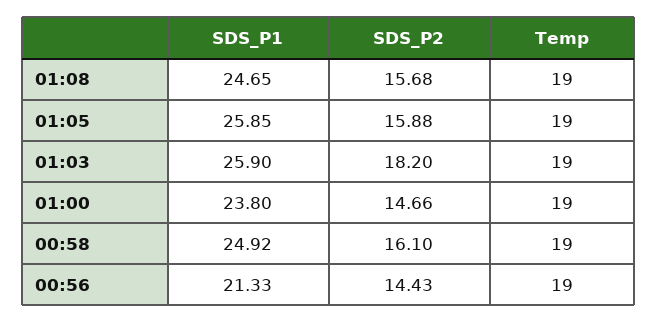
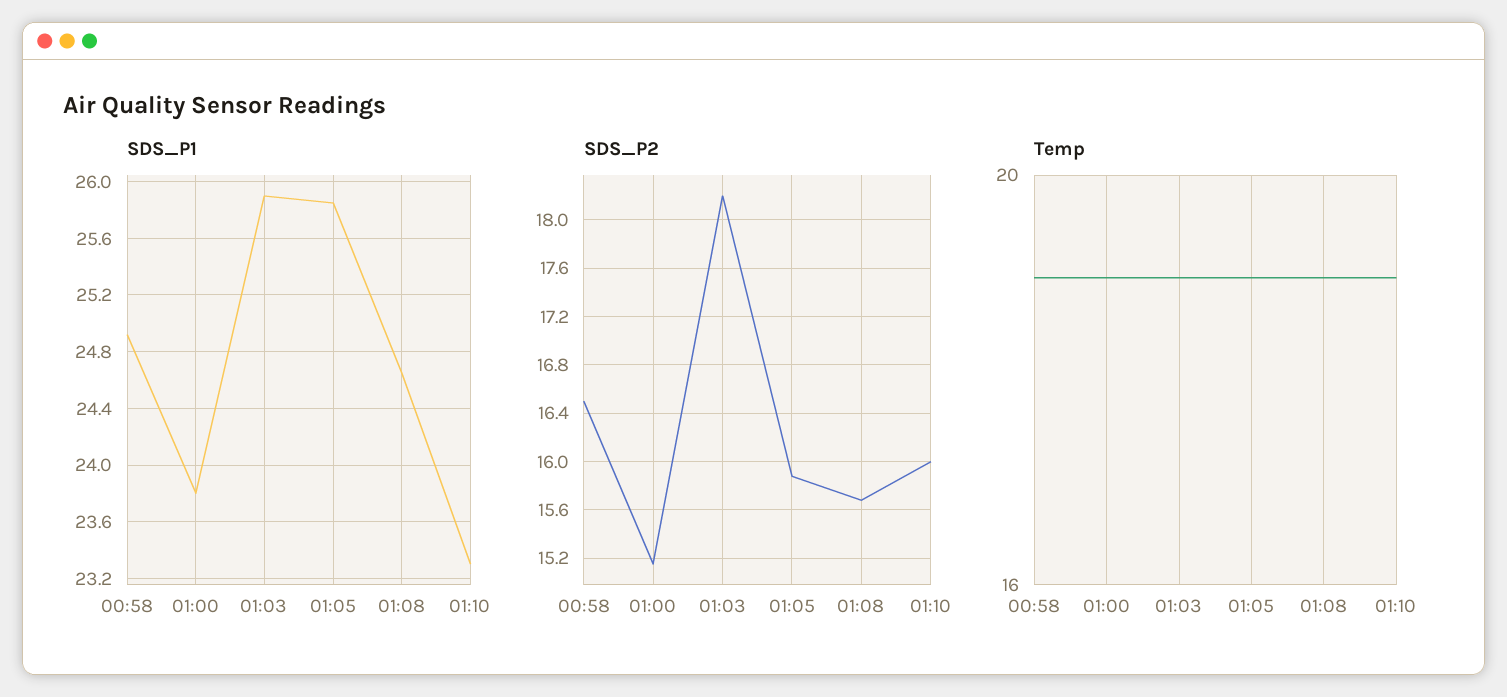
SDS_P2, 01:00: 14.66 -> 15.15
SDS_P2, 00:58: 16.1 -> 16.5
SDS_P1, 00:56: 21.33 -> none
SDS_P2, 00:56: 14.43 -> none
Temp, 00:56: 19 -> none
SDS_P1, 01:10: none -> 23.3
SDS_P2, 01:10: none -> 16
Temp, 01:10: none -> 19

